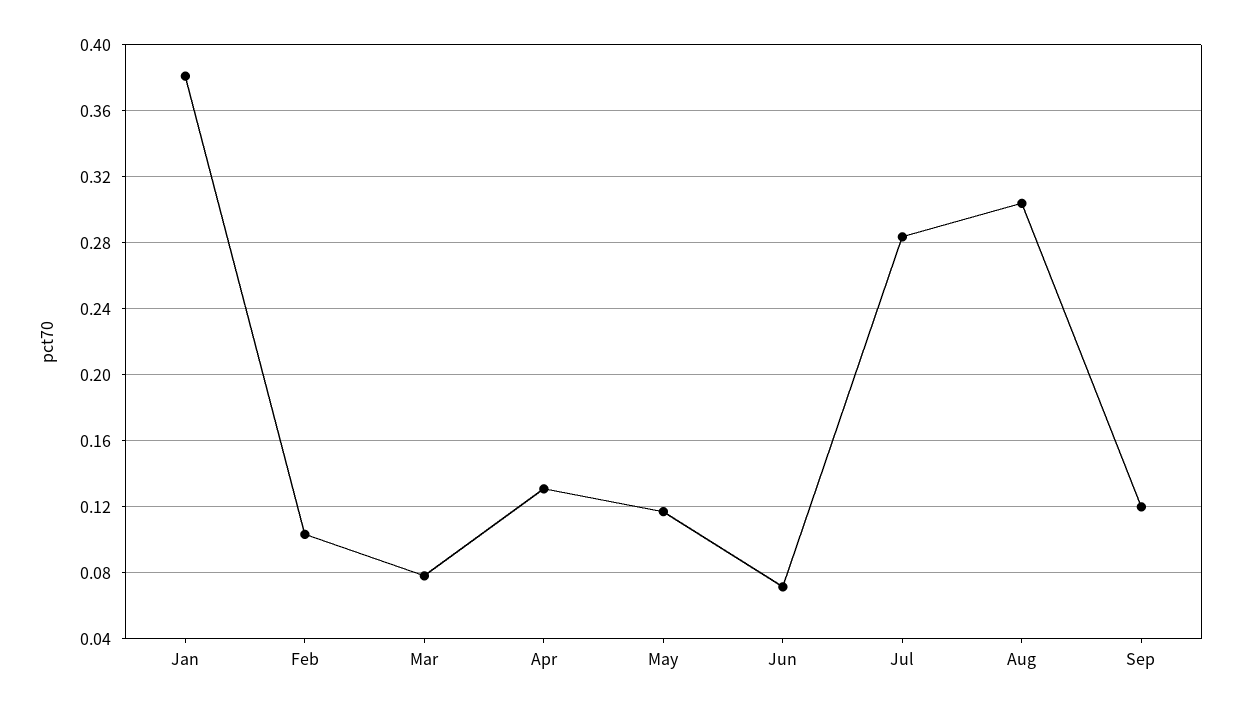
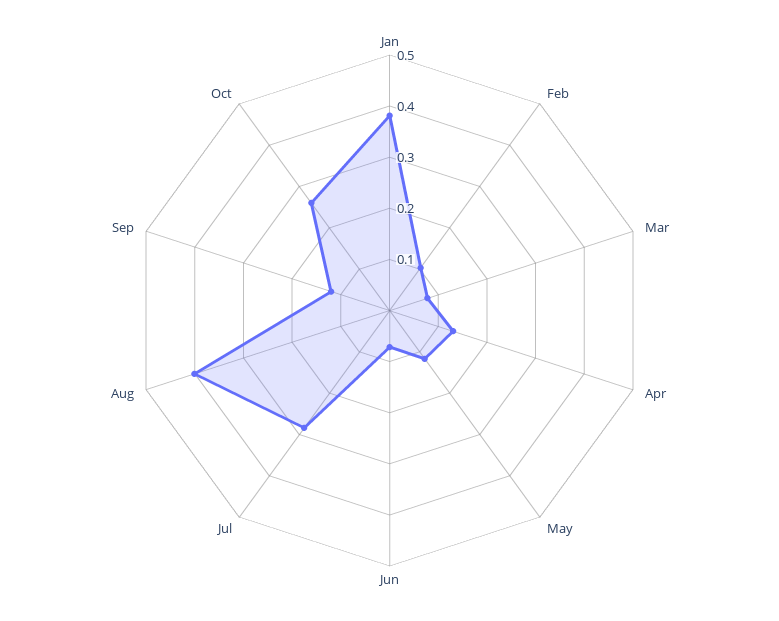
Aug: 0.305 -> 0.4
Oct: none -> 0.26

